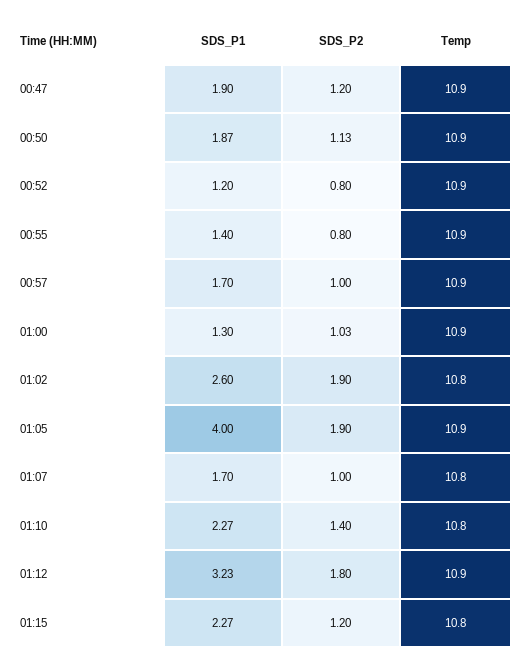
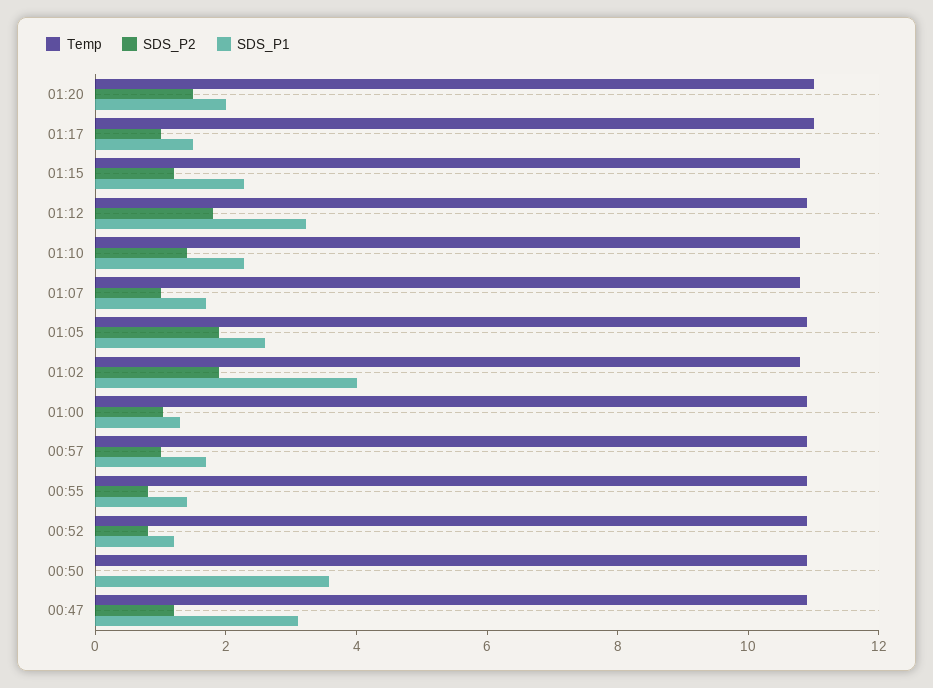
SDS_P1, 00:47: 1.9 -> 3
SDS_P1, 00:50: 1.87 -> 3.5
SDS_P2, 00:50: 1.13 -> 0
SDS_P1, 01:02: 2.6 -> 4
SDS_P1, 01:05: 4 -> 2.5
Temp, 01:20: none -> 11
SDS_P2, 01:20: none -> 1.5
SDS_P1, 01:20: none -> 2
Temp, 01:17: none -> 11
SDS_P2, 01:17: none -> 1
SDS_P1, 01:17: none -> 1.5

